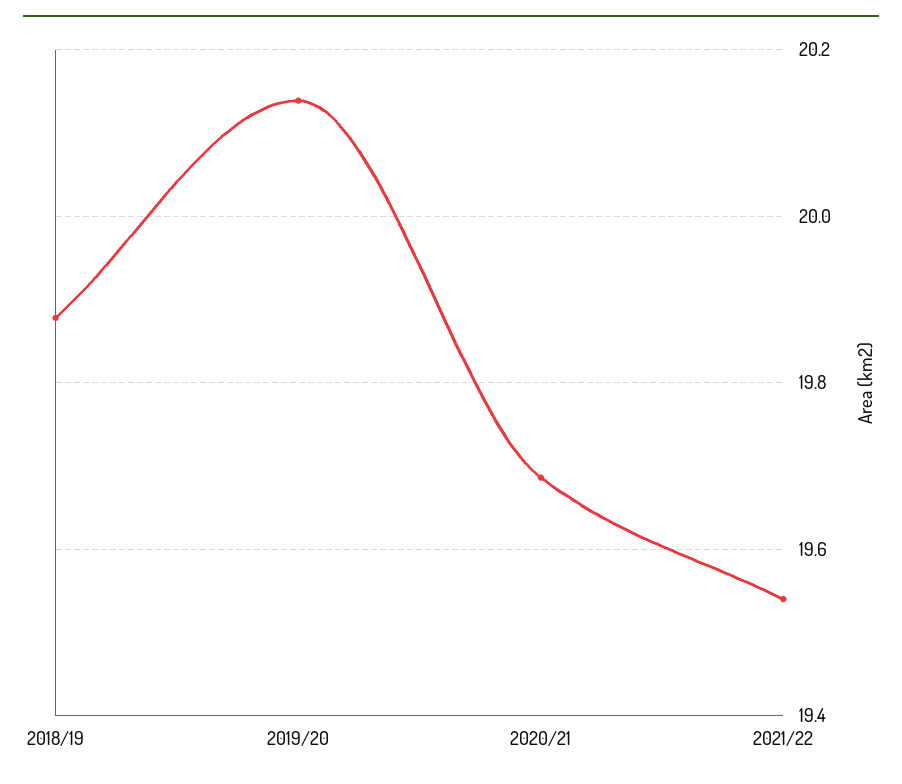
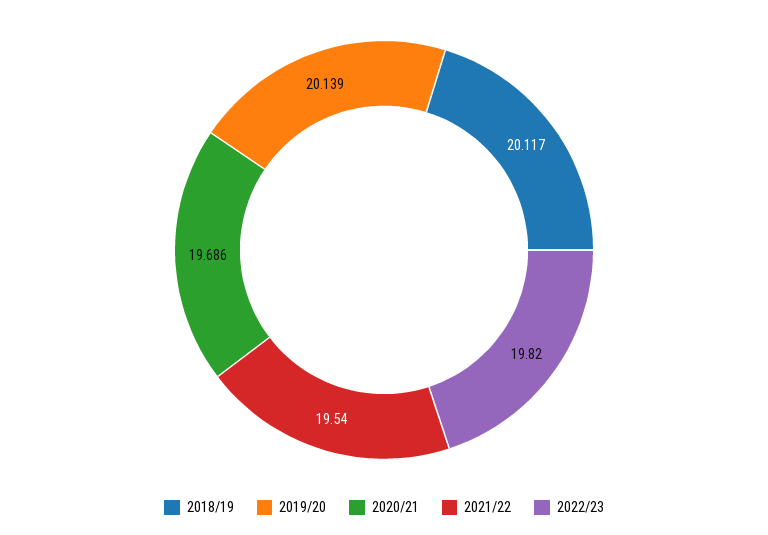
2018/19: 19.88 -> 20.117
2022/23: none -> 19.82

